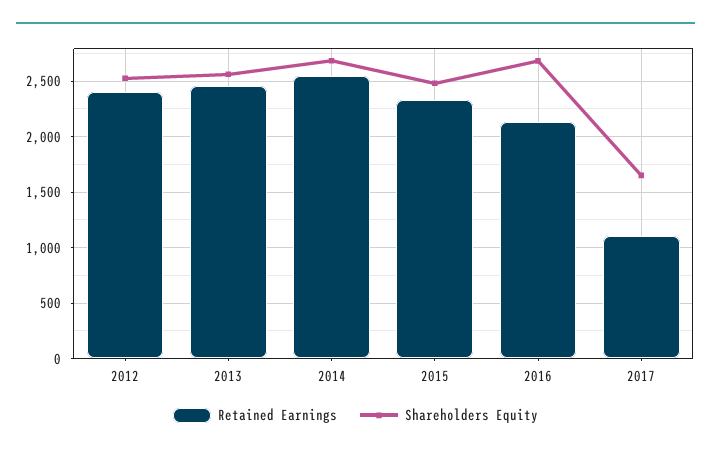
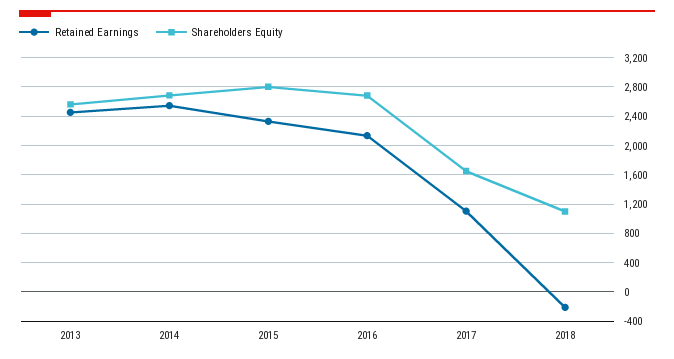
Retained Earnings, 2012: 2400 -> none
Shareholders Equity, 2012: 2500 -> none
Shareholders Equity, 2015: 2500 -> 2800
Retained Earnings, 2018: none -> -200
Shareholders Equity, 2018: none -> 1100

